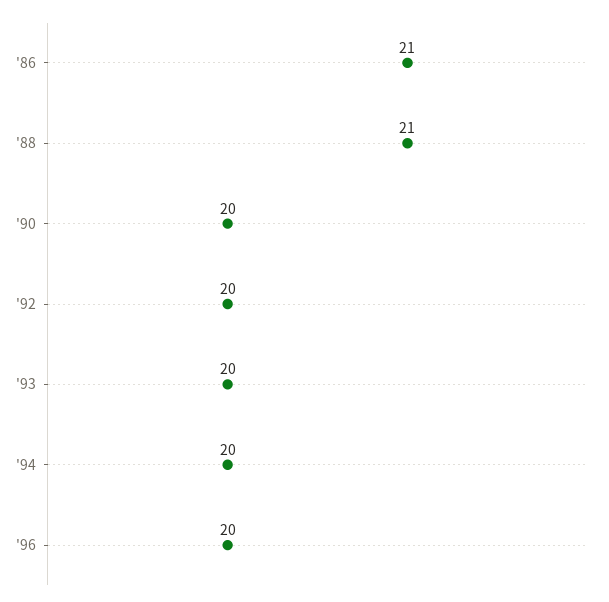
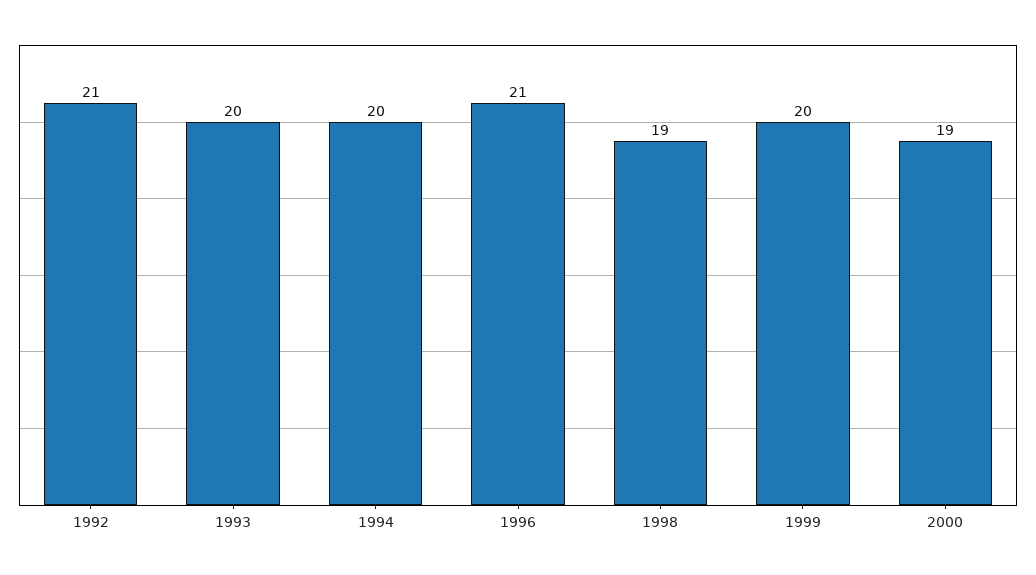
'86: 21 -> none
'88: 21 -> none
'90: 20 -> none
'92: 20 -> 21
'96: 20 -> 21
1998: none -> 19
1999: none -> 20
2000: none -> 19

